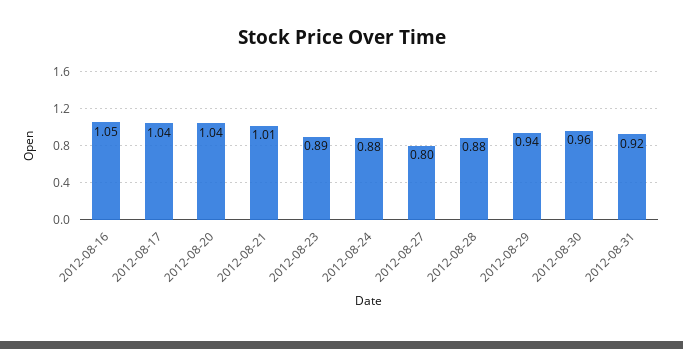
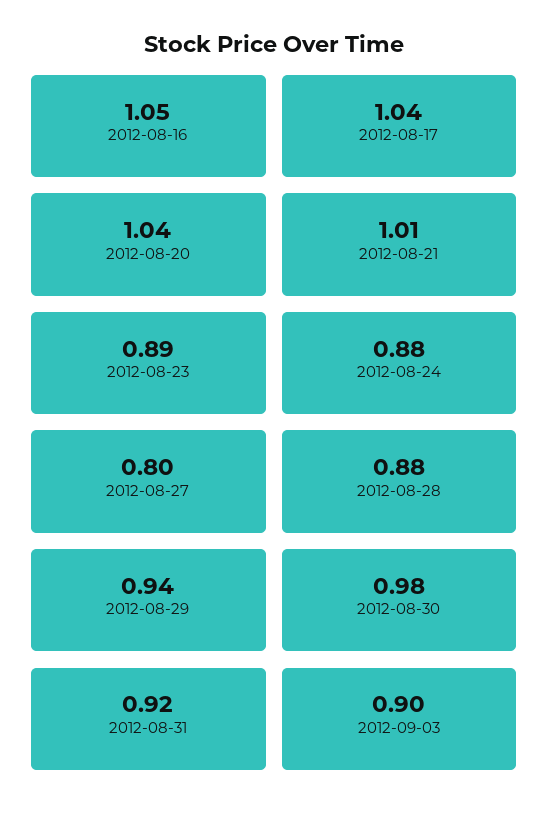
2012-08-30: 0.96 -> 0.98
2012-09-03: none -> 0.9

